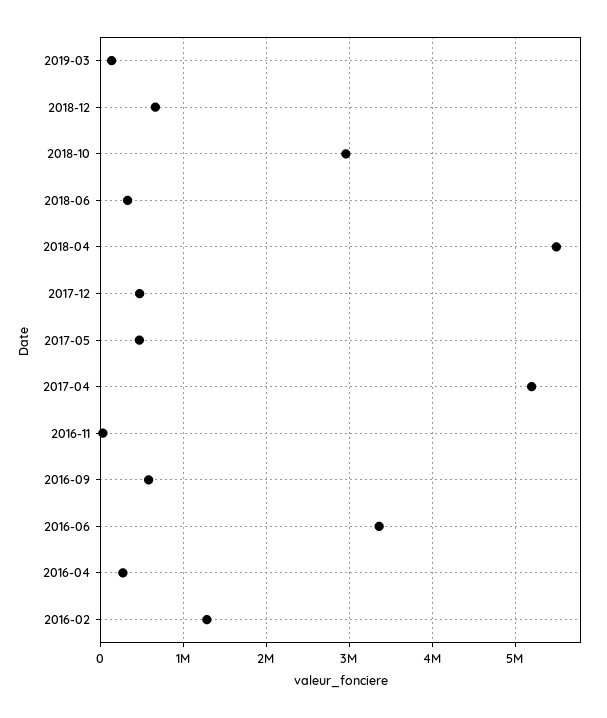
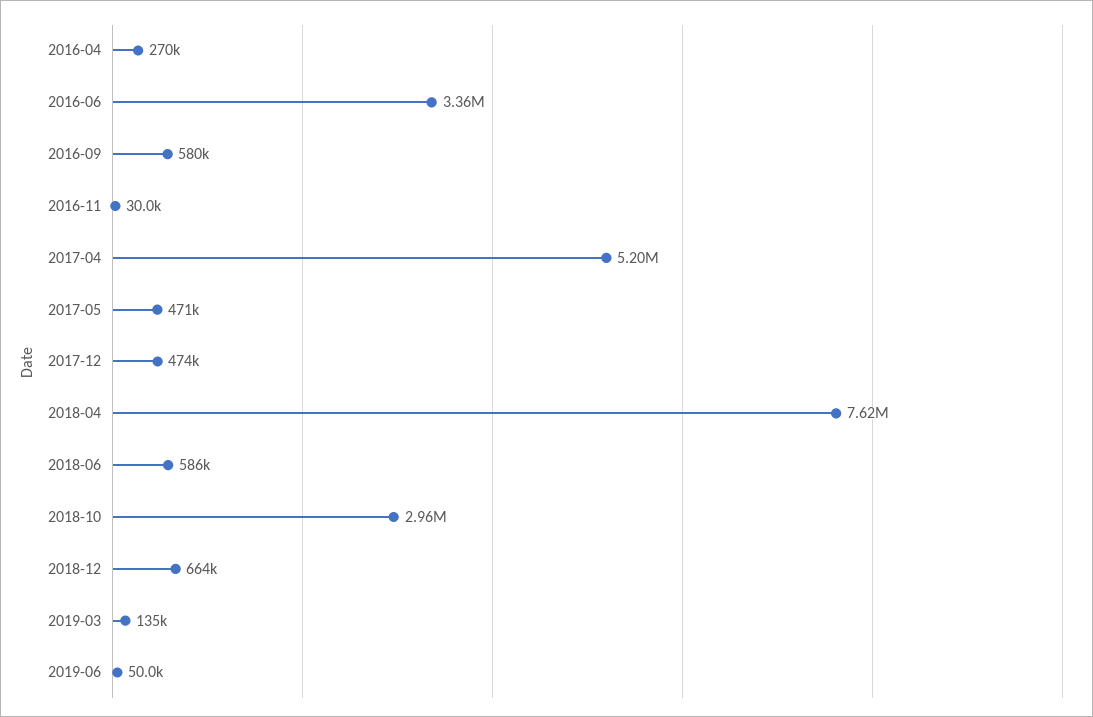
2018-06: 300000 -> 586000
2018-04: 5500000 -> 7620000
2016-02: 1300000 -> none
2019-06: none -> 50000

